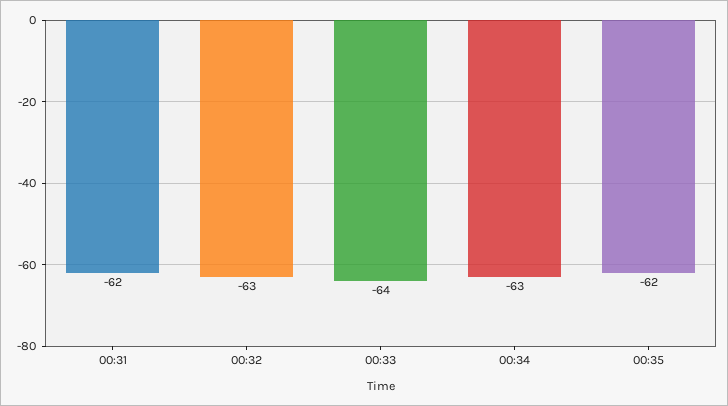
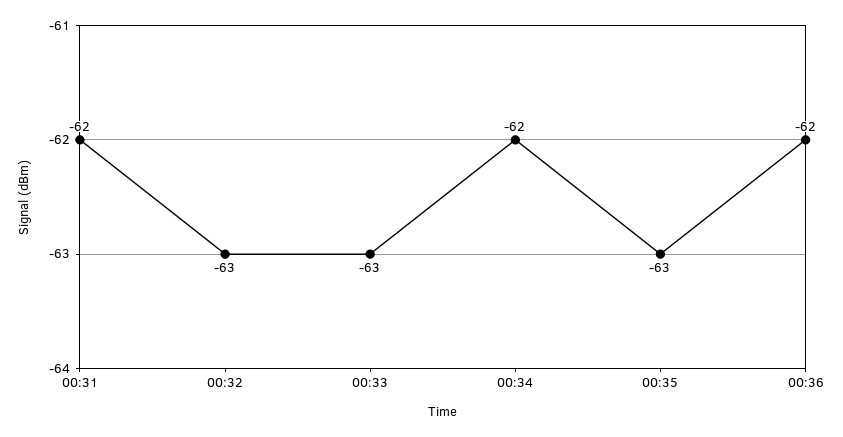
00:33: -64 -> -63
00:34: -63 -> -62
00:35: -62 -> -63
00:36: none -> -62

